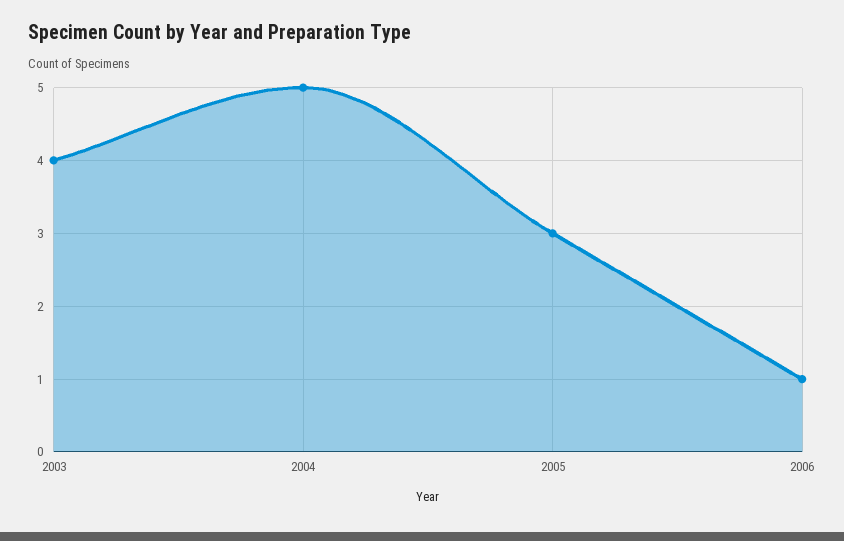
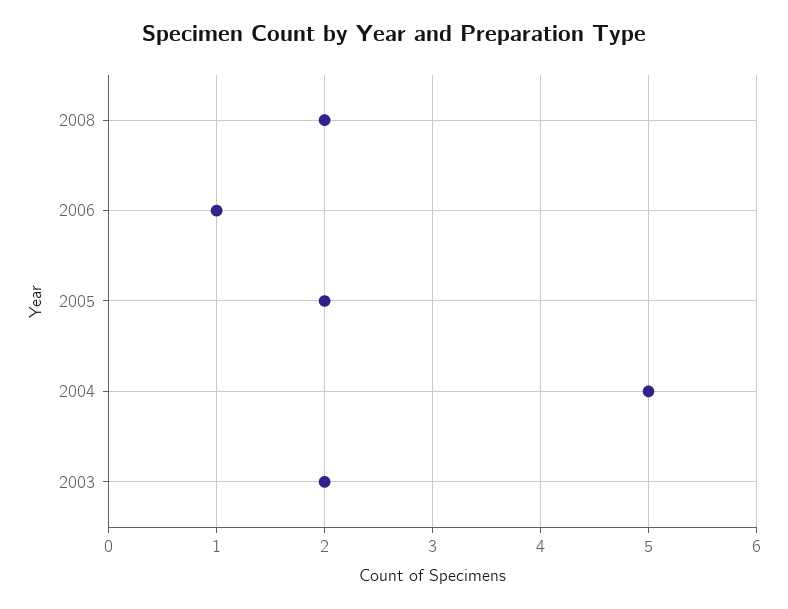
2003: 4 -> 2
2005: 3 -> 2
2008: none -> 2

